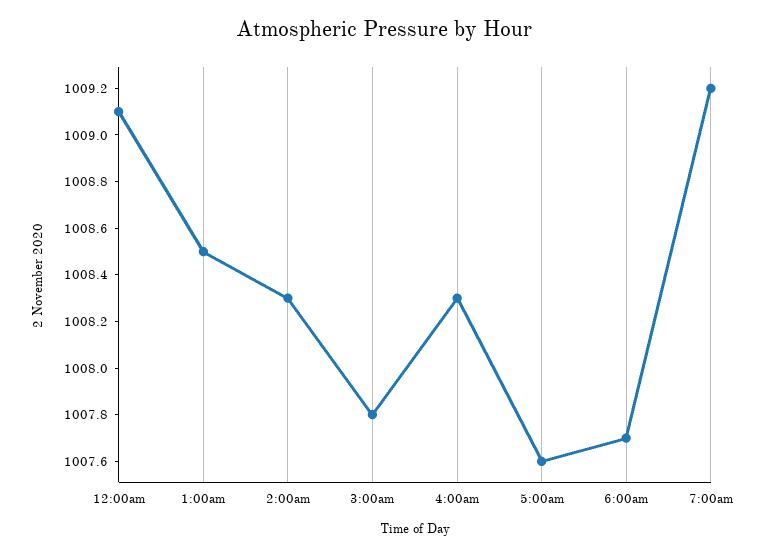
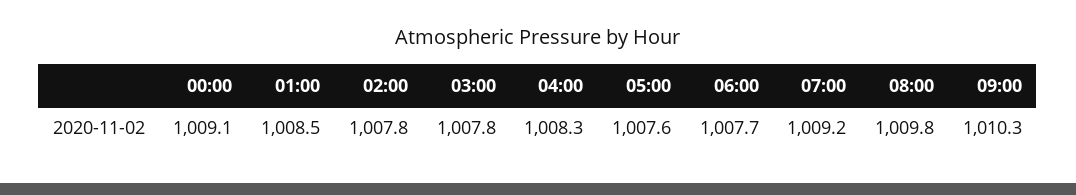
2:00am: 1008.3 -> 1007.8
08:00: none -> 1009.8
09:00: none -> 1010.3

